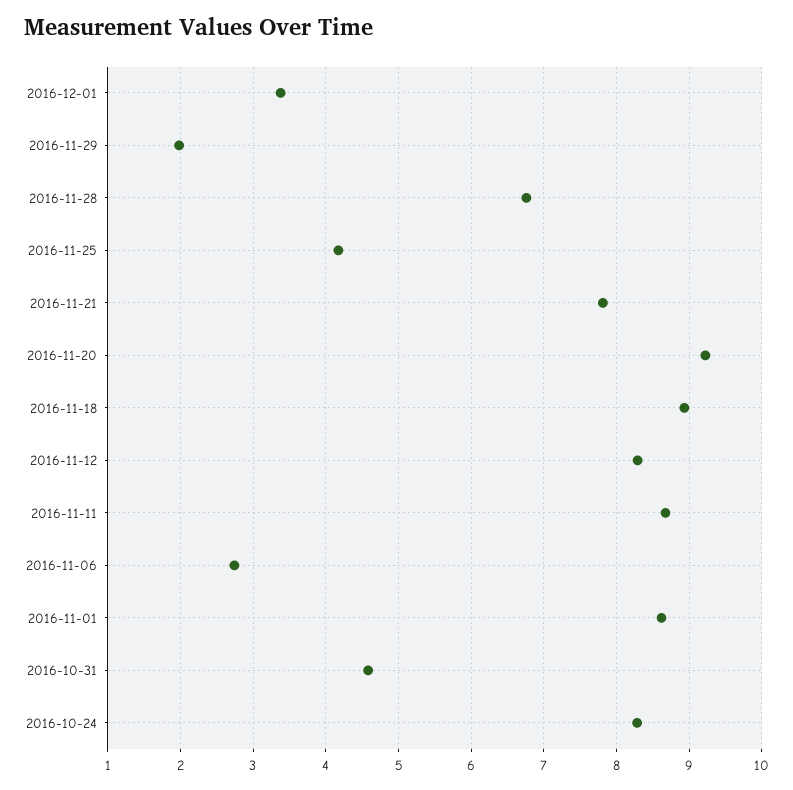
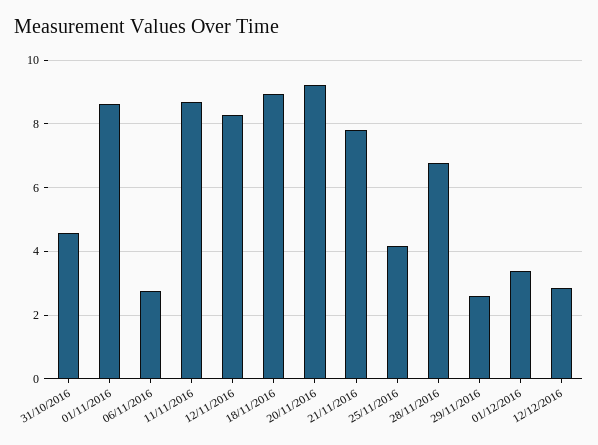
2016-11-29: 2 -> 2.6
2016-10-24: 8.3 -> none
12/12/2016: none -> 2.8

